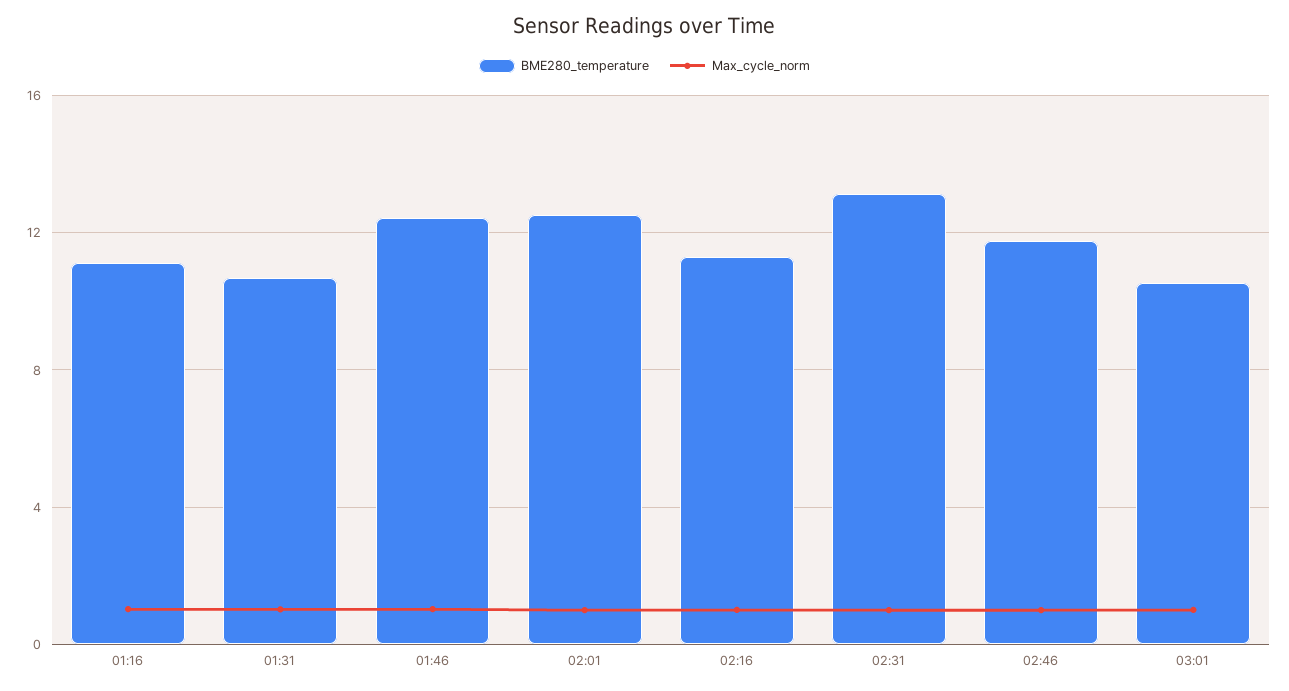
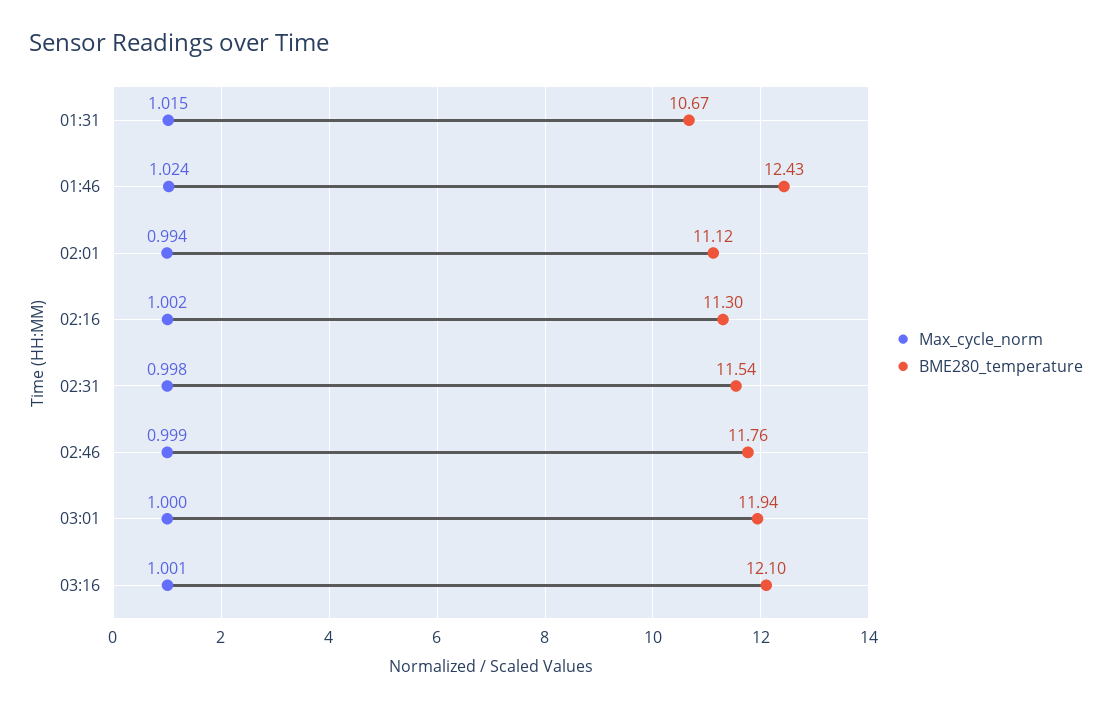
BME280_temperature, 01:16: 11 -> none
Max_cycle_norm, 01:16: 1 -> none
BME280_temperature, 02:01: 12.5 -> 11.12
BME280_temperature, 02:31: 13 -> 11.54
BME280_temperature, 03:01: 10.5 -> 11.94
Max_cycle_norm, 03:16: none -> 1.001
BME280_temperature, 03:16: none -> 12.1

